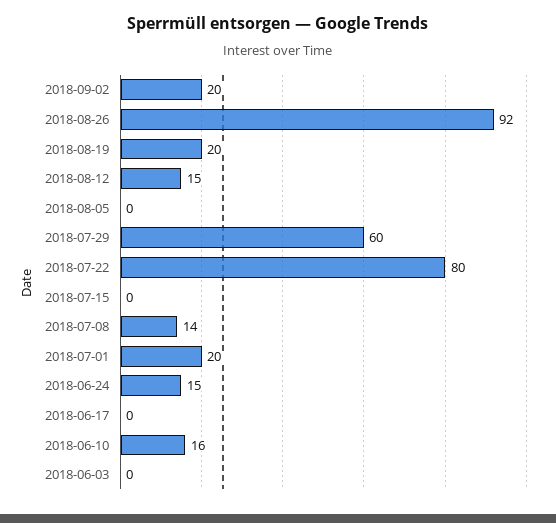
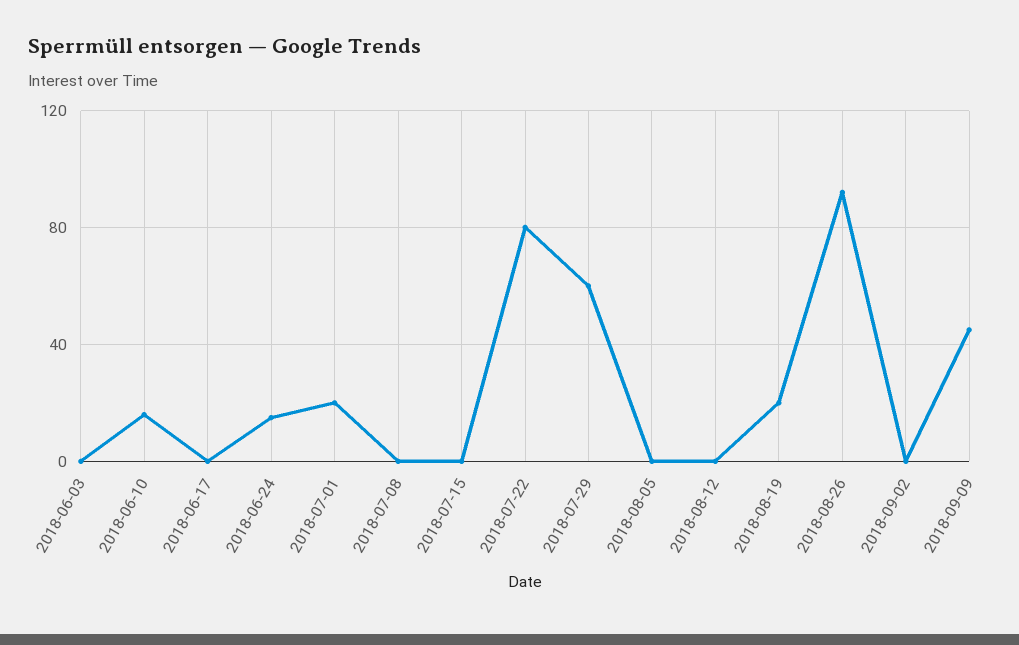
2018-09-02: 20 -> 0
2018-08-12: 15 -> 0
2018-07-08: 14 -> 0
2018-09-09: none -> 45

